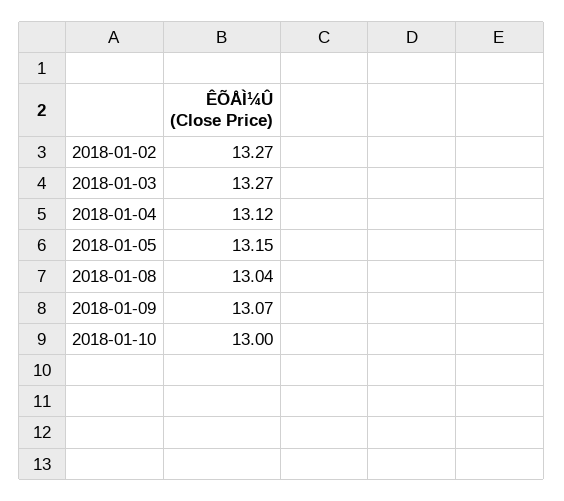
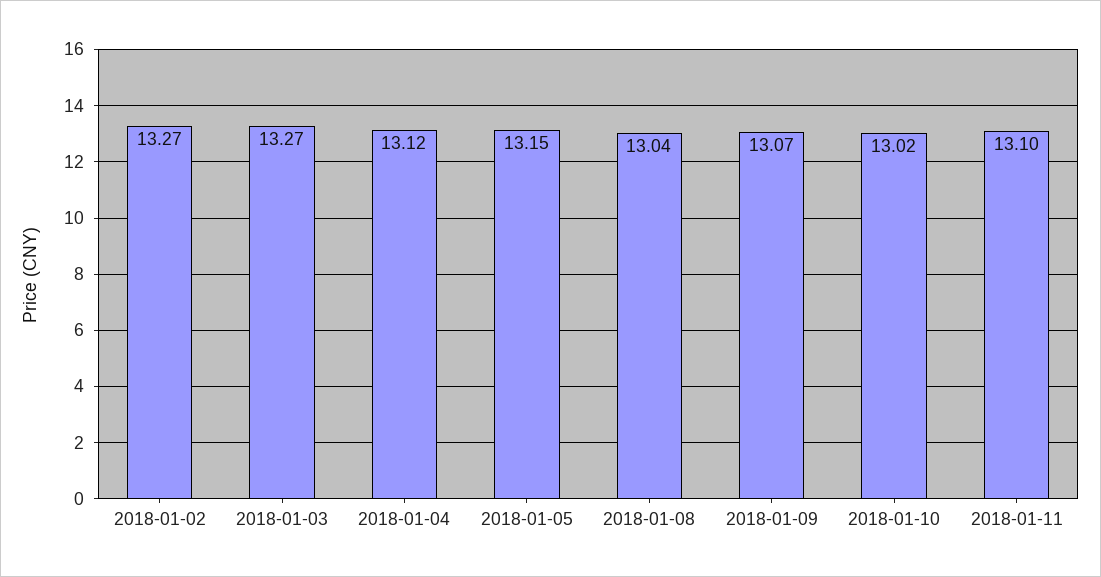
2018-01-10: 13 -> 13.02
2018-01-11: none -> 13.1

